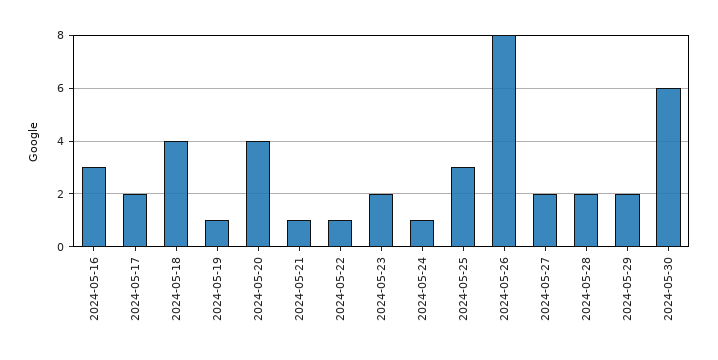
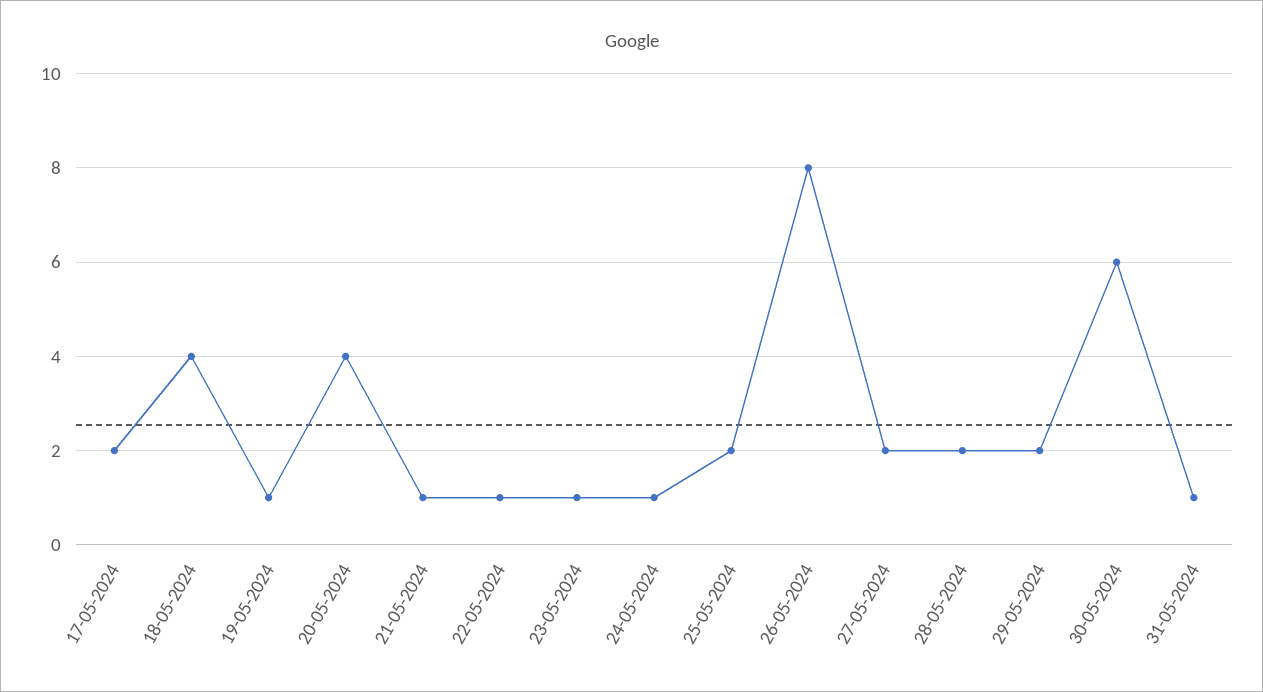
2024-05-16: 3 -> none
2024-05-23: 2 -> 1
2024-05-25: 3 -> 2
31-05-2024: none -> 1

